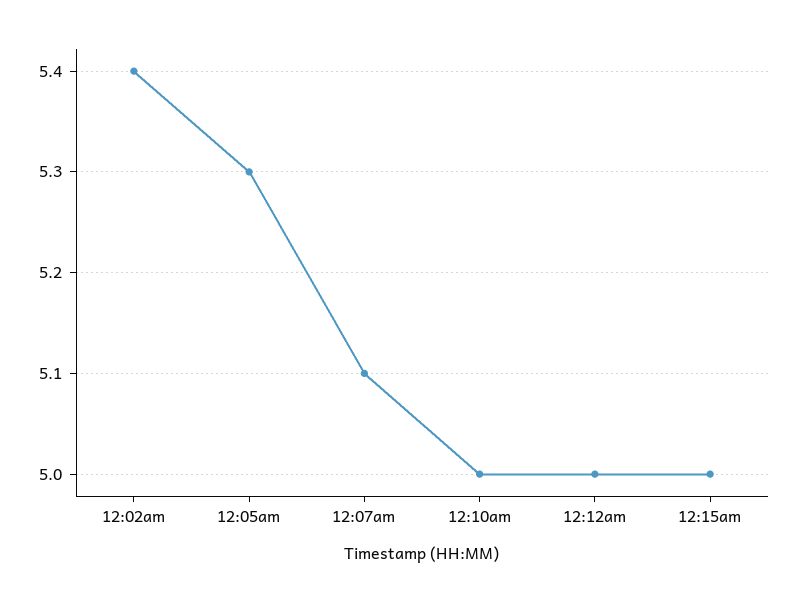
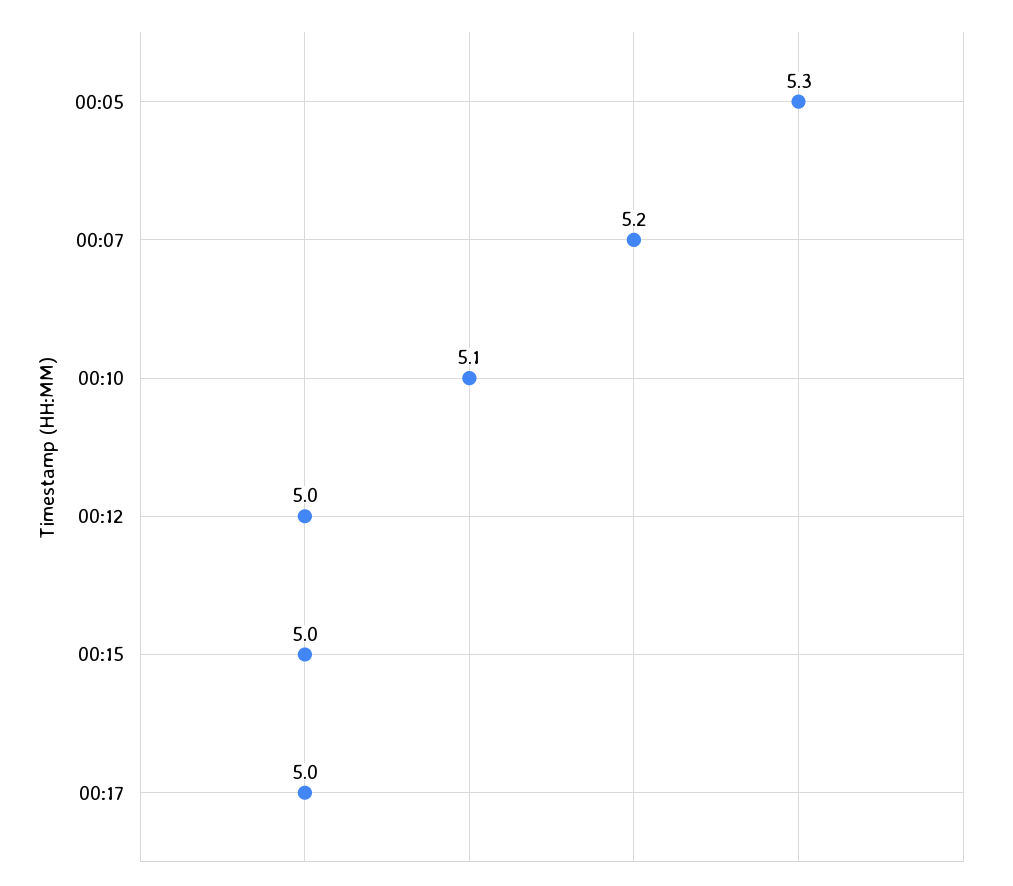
12:02am: 5.4 -> none
12:07am: 5.1 -> 5.2
12:10am: 5 -> 5.1
00:17: none -> 5

